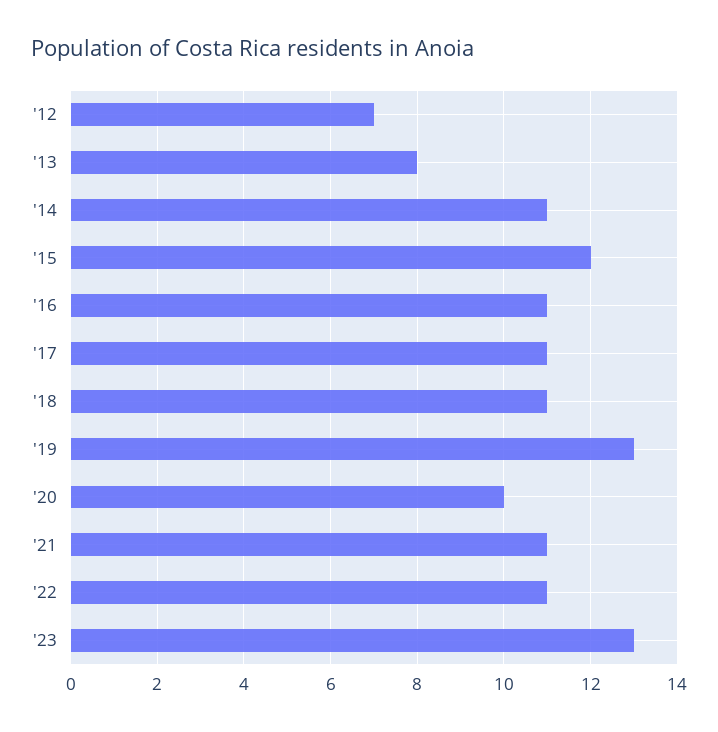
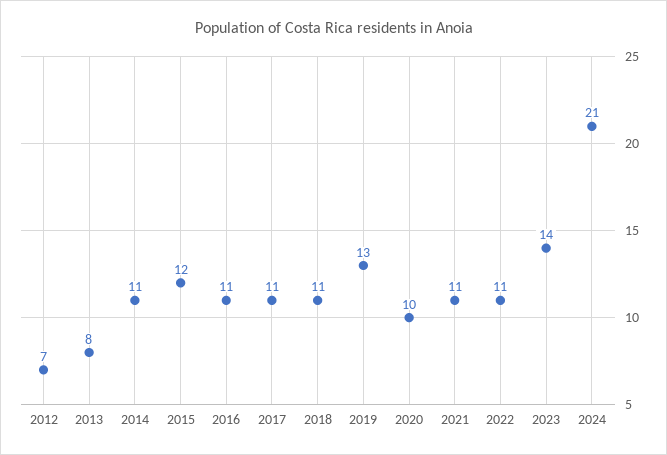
'23: 13 -> 14
2024: none -> 21

